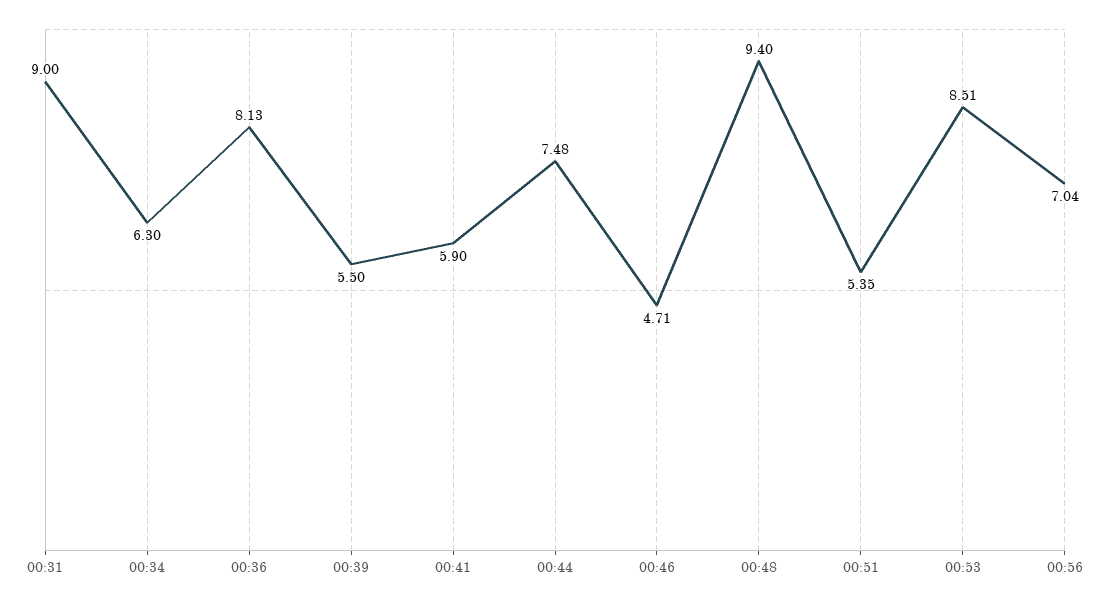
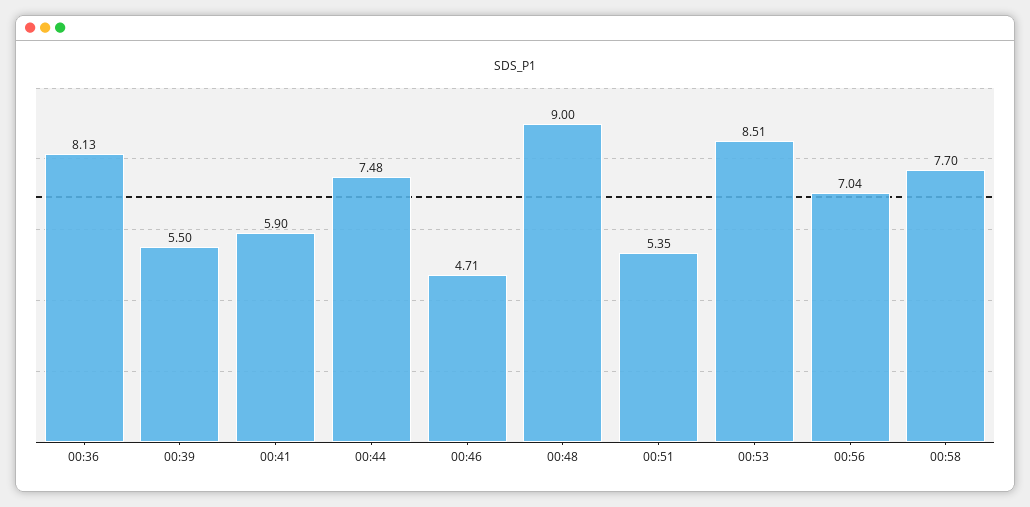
00:31: 9 -> none
00:34: 6.3 -> none
00:48: 9.4 -> 9
00:58: none -> 7.7

